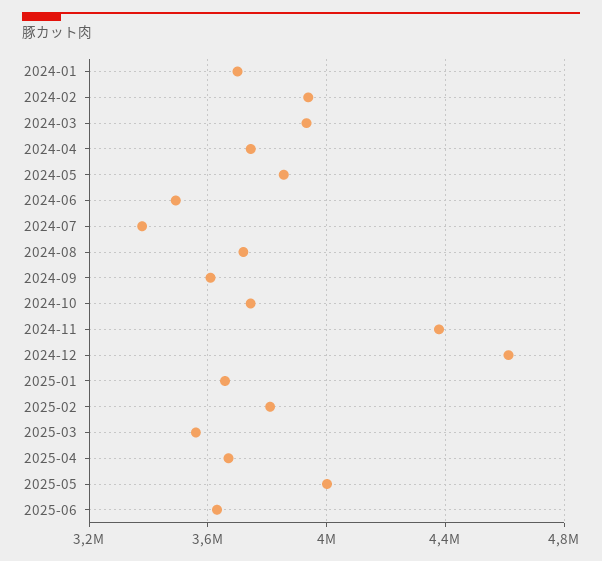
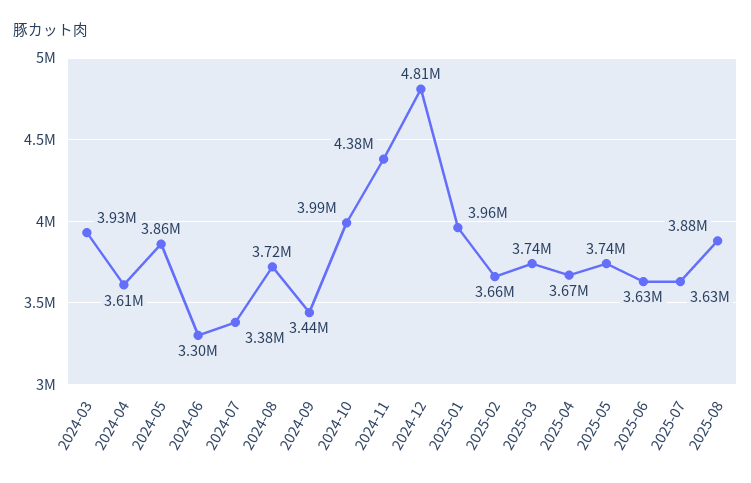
2024-01: 3700000 -> none
2024-02: 3950000 -> none
2024-04: 3750000 -> 3610000
2024-06: 3500000 -> 3300000
2024-09: 3600000 -> 3440000
2024-10: 3750000 -> 3990000
2024-12: 4600000 -> 4810000
2025-01: 3650000 -> 3960000
2025-02: 3800000 -> 3660000
2025-03: 3550000 -> 3740000
2025-05: 4000000 -> 3740000
2025-07: none -> 3630000
2025-08: none -> 3880000

